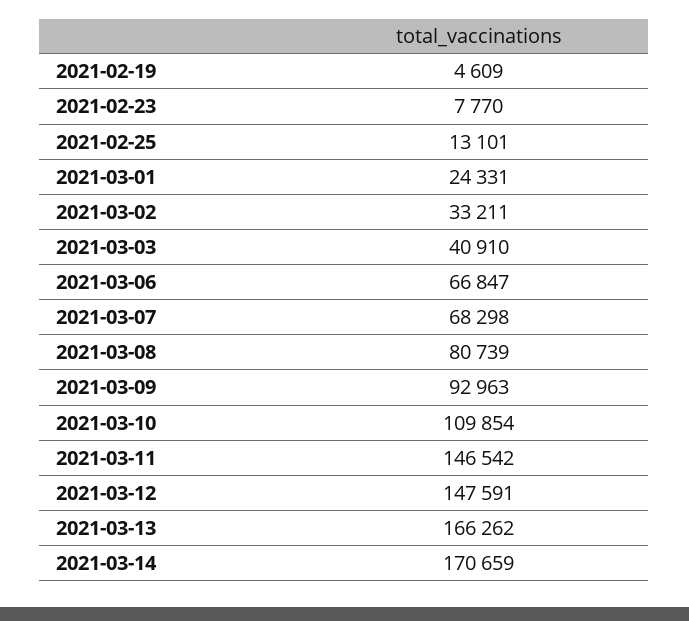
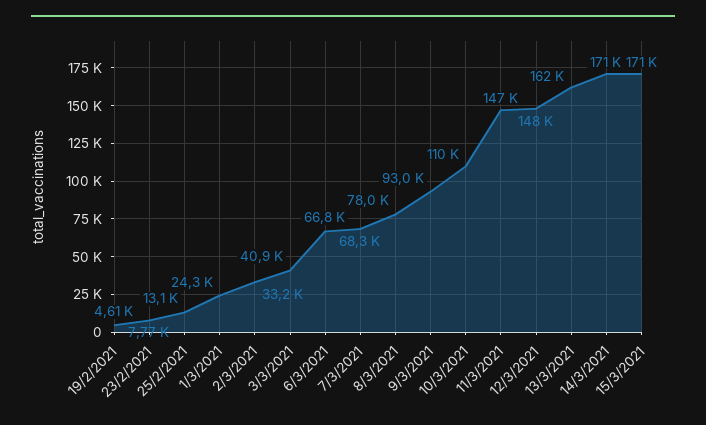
2021-03-08: 80739 -> 78000
2021-03-13: 166262 -> 162000
15/3/2021: none -> 171000

